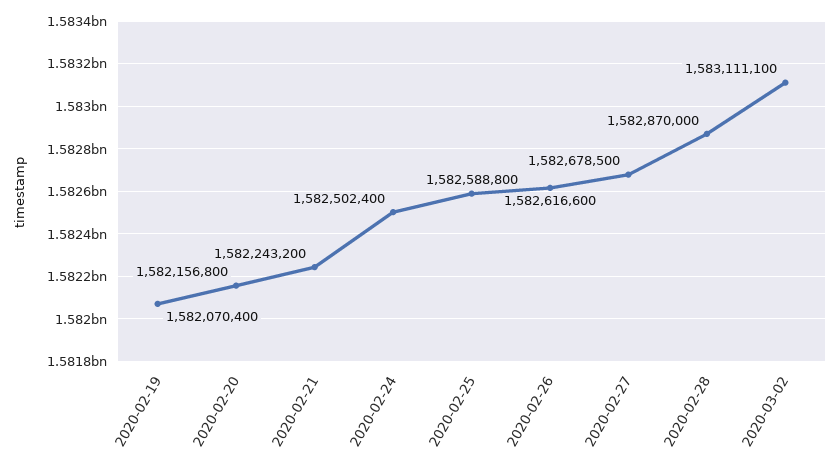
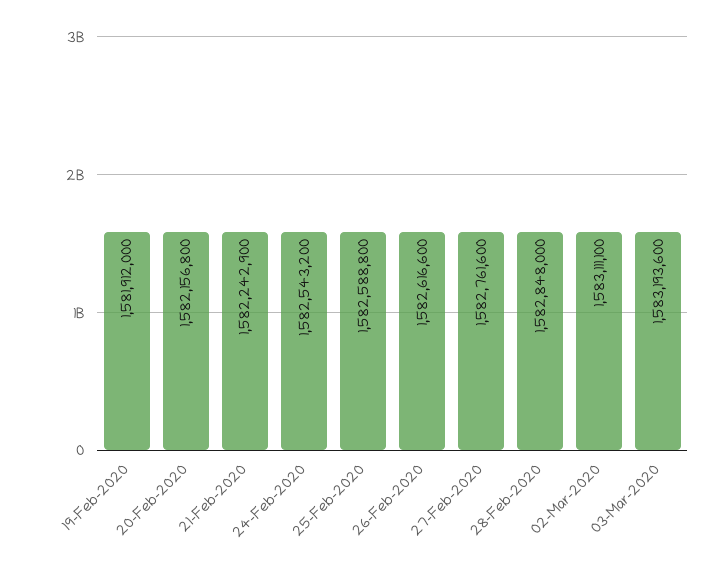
2020-02-19: 1582070400 -> 1581912000
2020-02-21: 1582243200 -> 1582242900
2020-02-24: 1582502400 -> 1582543200
2020-02-27: 1582678500 -> 1582761600
2020-02-28: 1582870000 -> 1582848000
03-Mar-2020: none -> 1583193600

